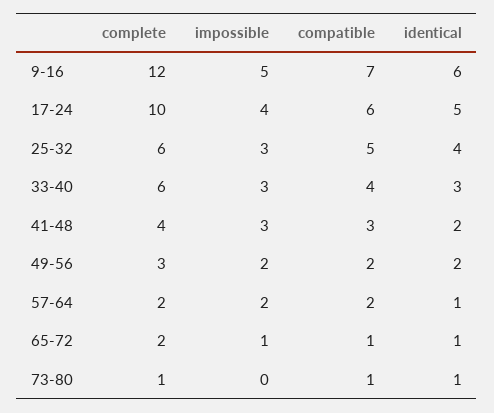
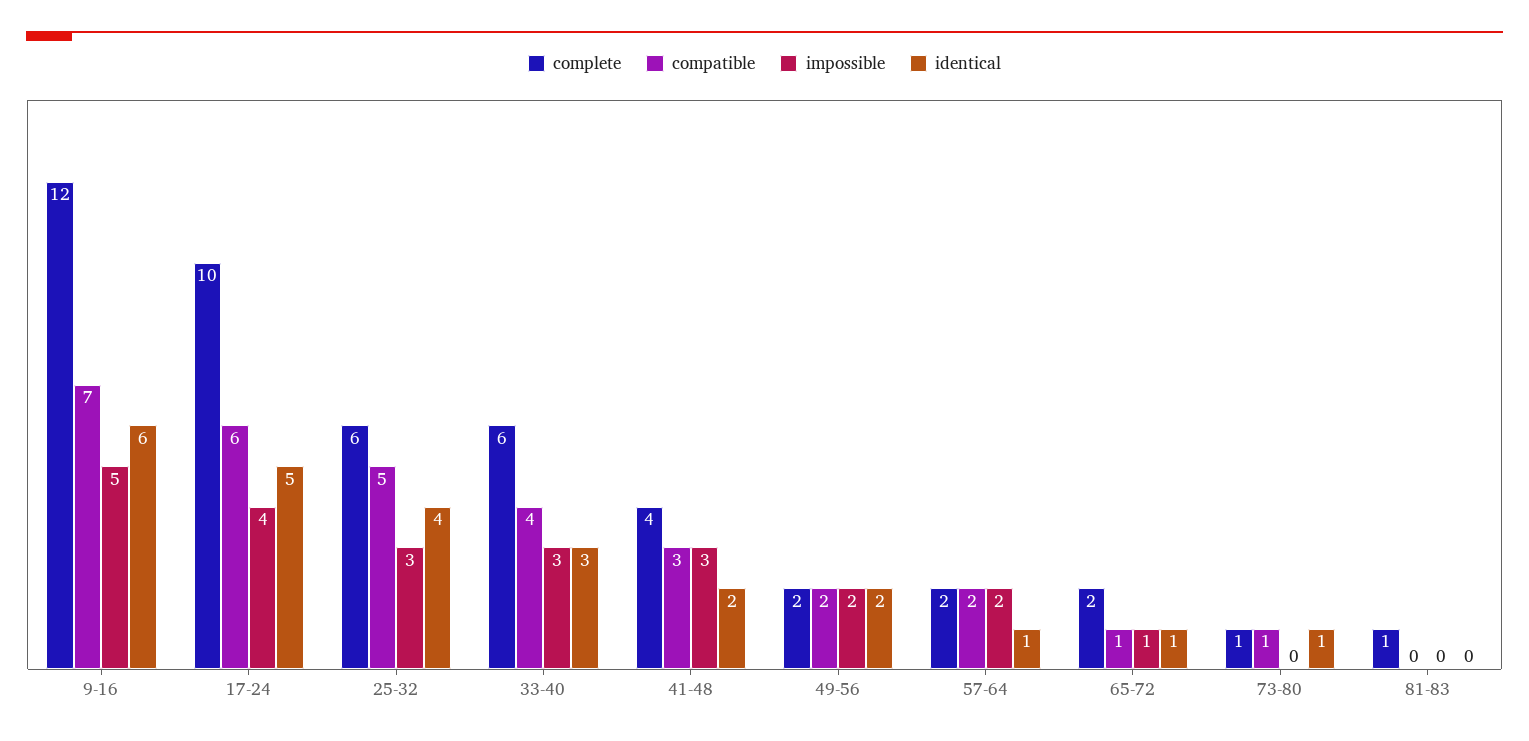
complete, 49-56: 3 -> 2
complete, 81-83: none -> 1
compatible, 81-83: none -> 0
impossible, 81-83: none -> 0
identical, 81-83: none -> 0

